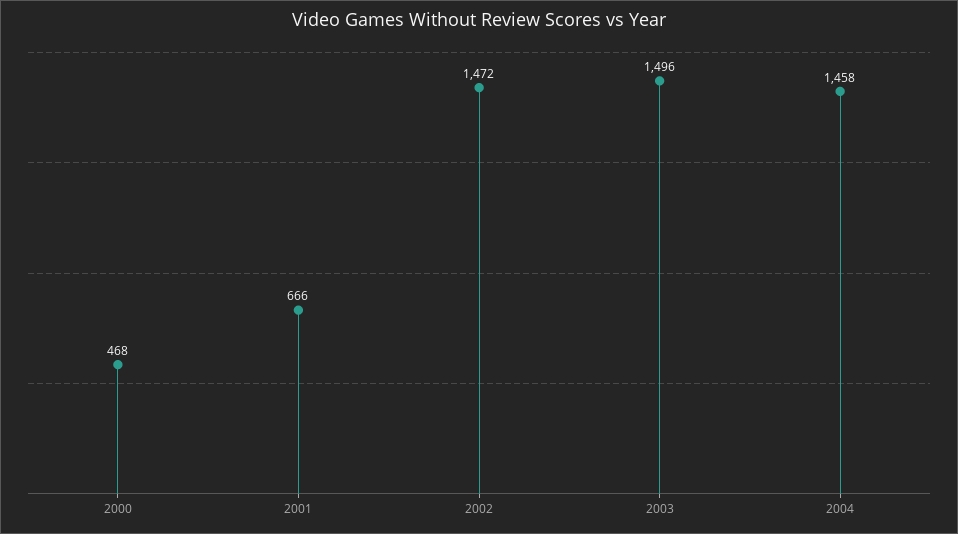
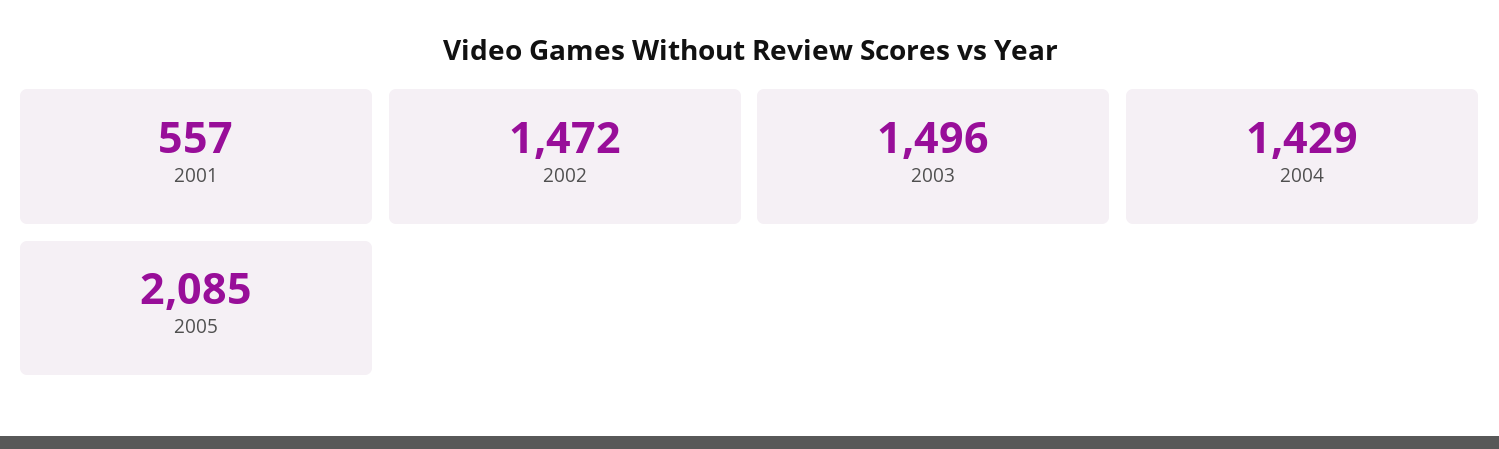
2000: 468 -> none
2001: 666 -> 557
2004: 1458 -> 1429
2005: none -> 2085

